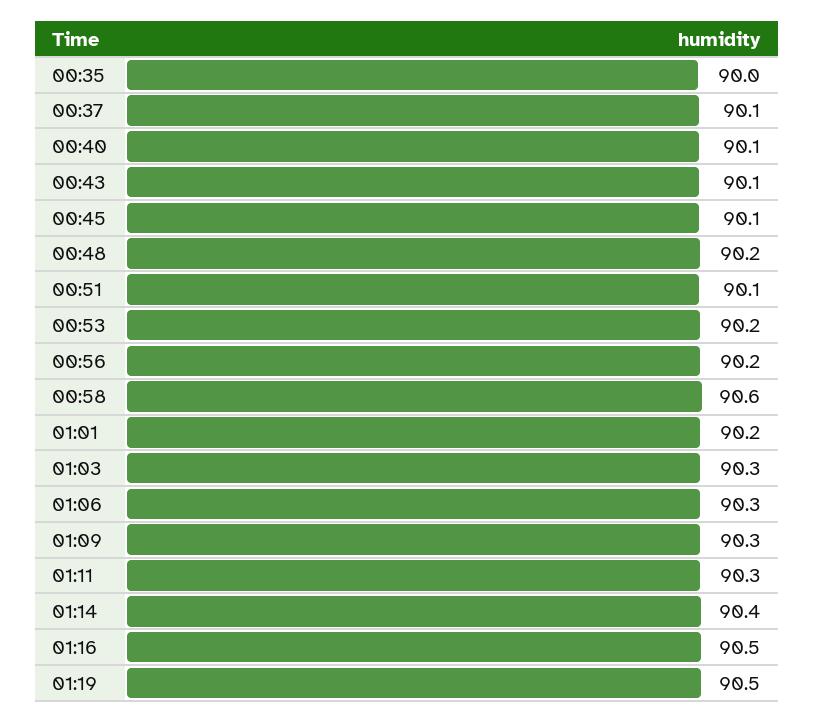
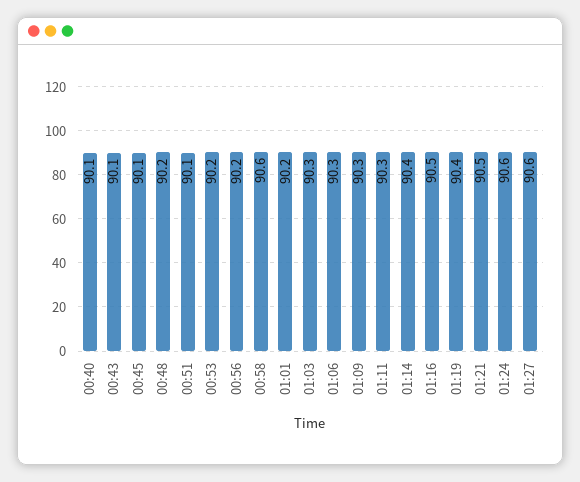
00:35: 90 -> none
00:37: 90.1 -> none
01:19: 90.5 -> 90.4
01:21: none -> 90.5
01:24: none -> 90.6
01:27: none -> 90.6

